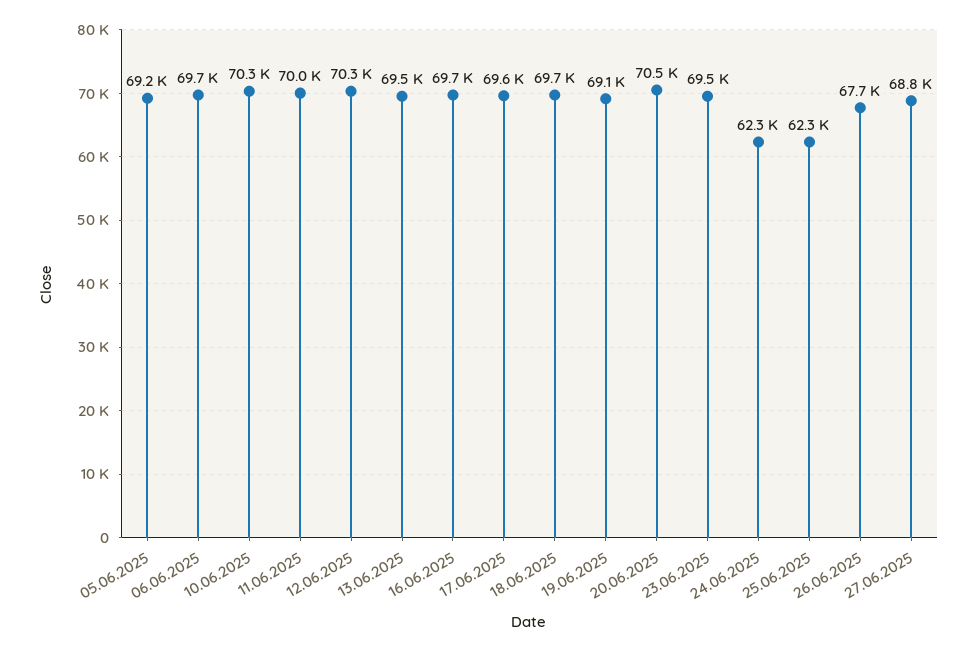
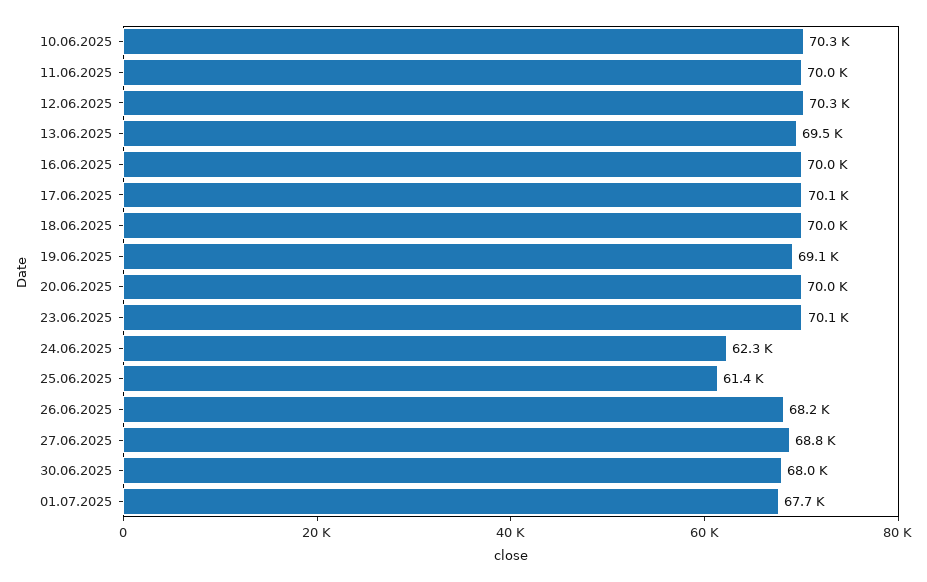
05.06.2025: 69200 -> none
06.06.2025: 69700 -> none
16.06.2025: 69700 -> 70000
17.06.2025: 69600 -> 70100
18.06.2025: 69700 -> 70000
20.06.2025: 70500 -> 70000
23.06.2025: 69500 -> 70100
25.06.2025: 62300 -> 61400
26.06.2025: 67700 -> 68200
30.06.2025: none -> 68000
01.07.2025: none -> 67700

